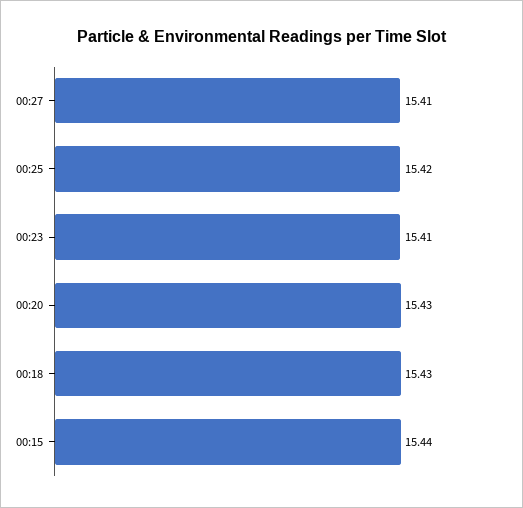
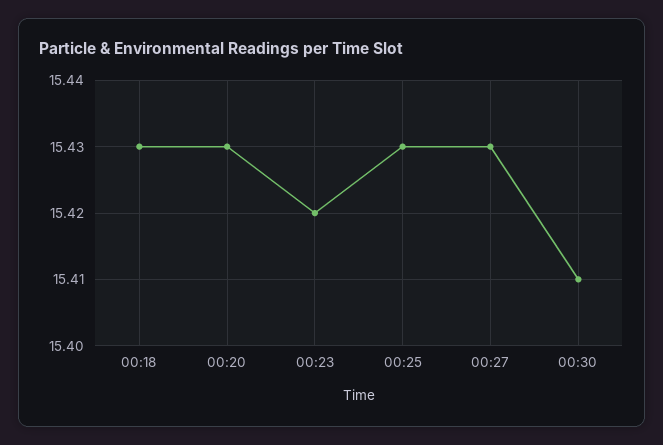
00:27: 15.41 -> 15.43
00:25: 15.42 -> 15.43
00:23: 15.41 -> 15.42
00:15: 15.44 -> none
00:30: none -> 15.41

